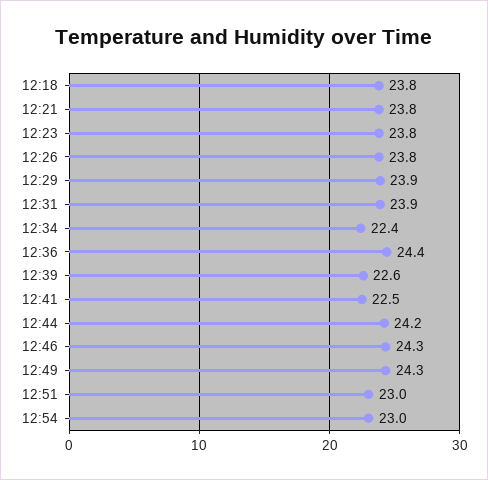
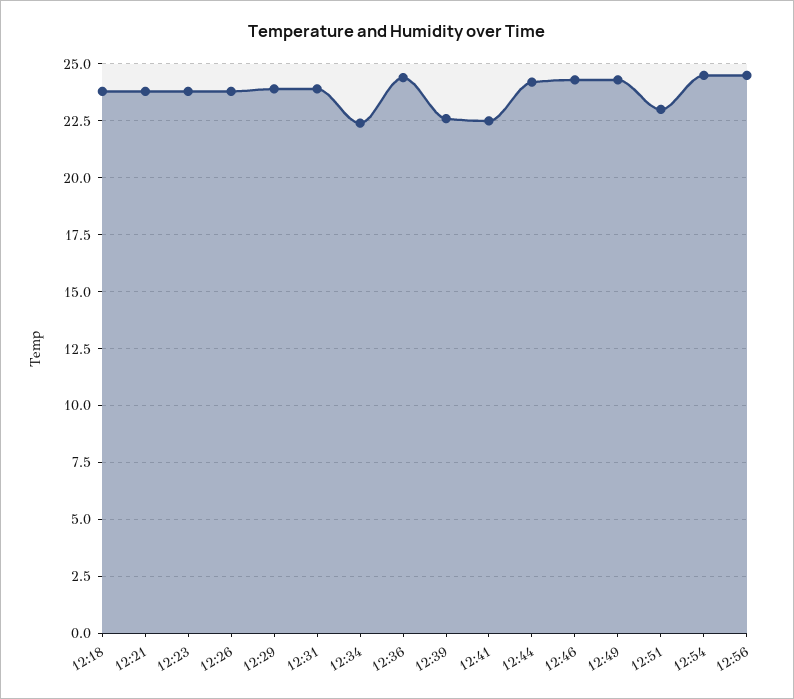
12:54: 23 -> 24.5
12:56: none -> 24.5

